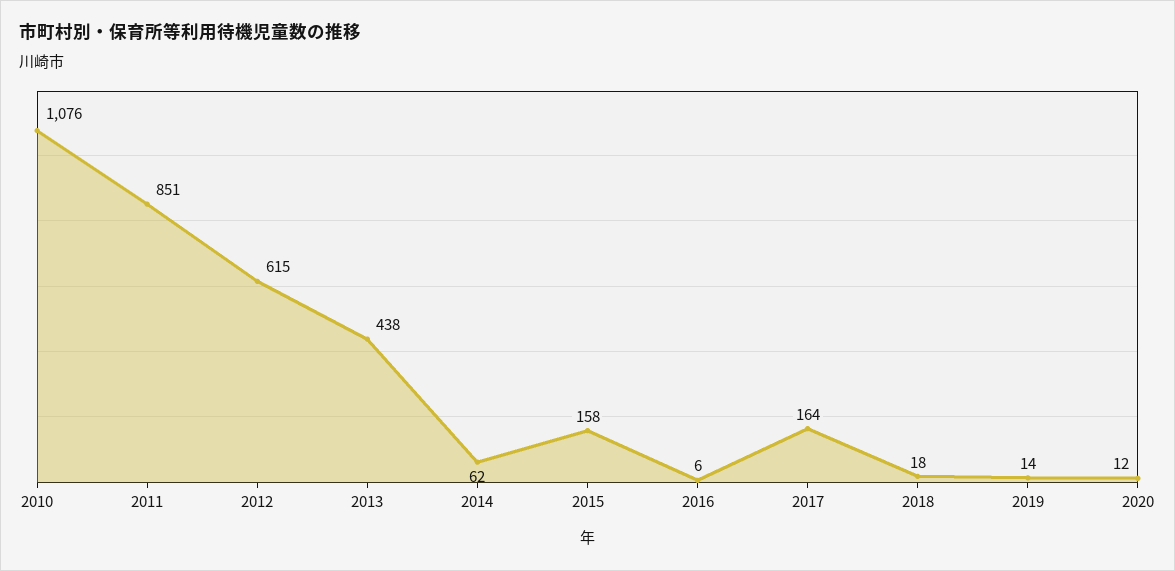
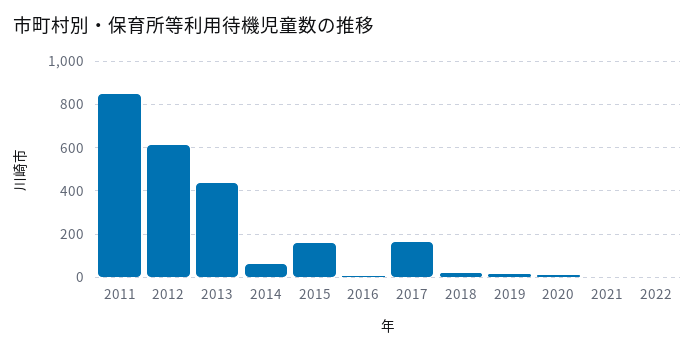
2010: 1076 -> none
2021: none -> 0
2022: none -> 0

